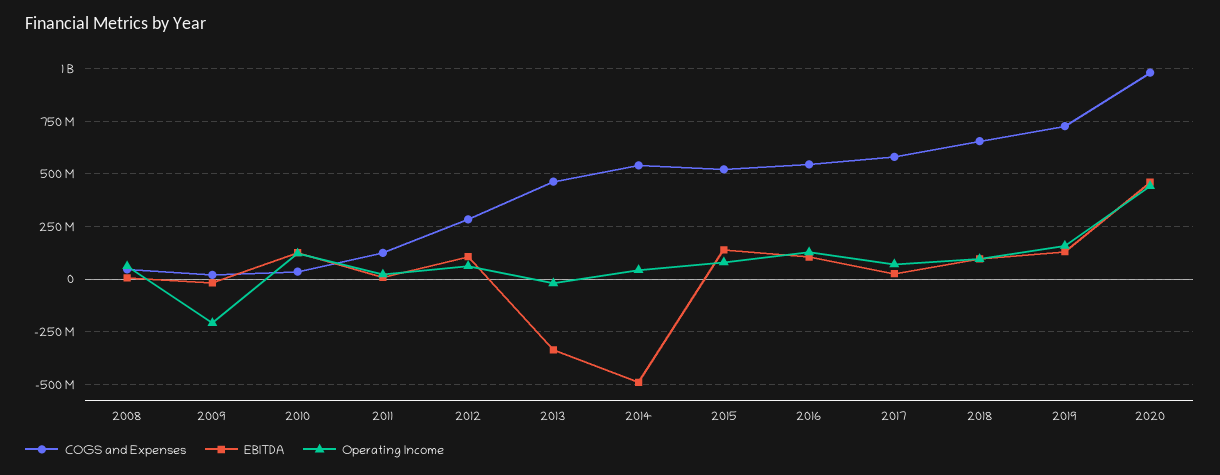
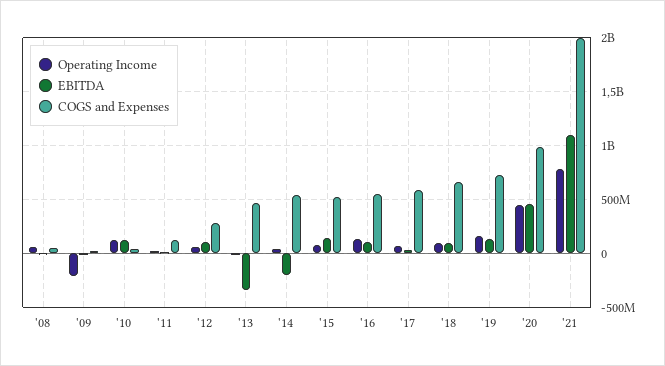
EBITDA, 2014: -500000000 -> -200000000
Operating Income, '21: none -> 800000000
EBITDA, '21: none -> 1100000000
COGS and Expenses, '21: none -> 2000000000

